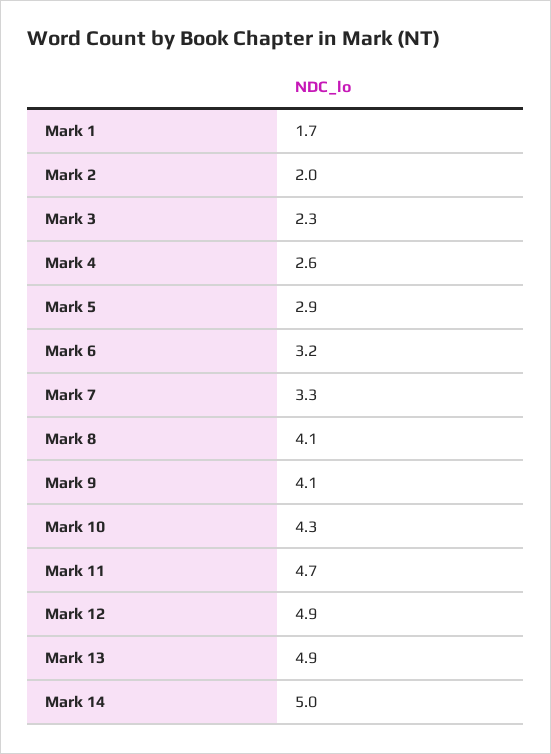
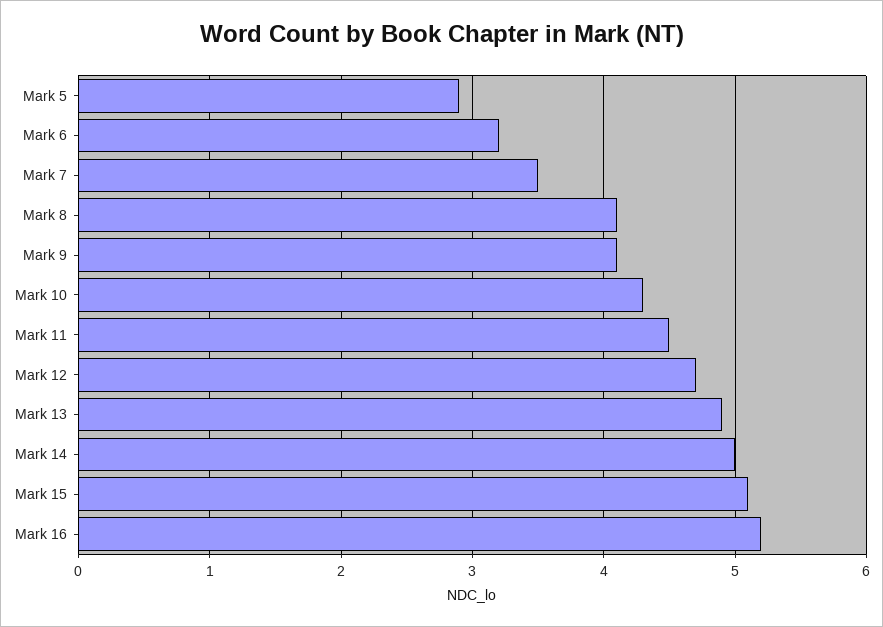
Mark 1: 1.7 -> none
Mark 2: 2 -> none
Mark 3: 2.3 -> none
Mark 4: 2.6 -> none
Mark 7: 3.3 -> 3.5
Mark 11: 4.7 -> 4.5
Mark 12: 4.9 -> 4.7
Mark 15: none -> 5.1
Mark 16: none -> 5.2

